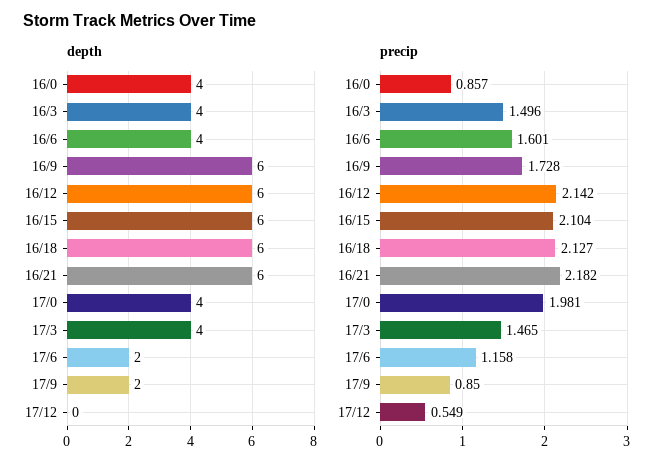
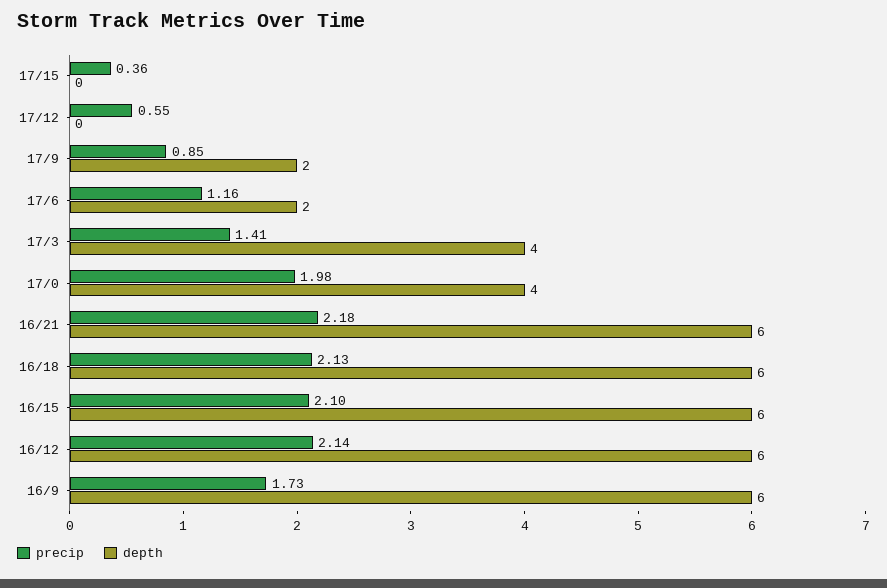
depth, 16/0: 4 -> none
depth, 16/3: 4 -> none
depth, 16/6: 4 -> none
precip, 16/0: 0.857 -> none
precip, 16/3: 1.496 -> none
precip, 16/6: 1.601 -> none
precip, 17/3: 1.465 -> 1.41
precip, 17/15: none -> 0.36
depth, 17/15: none -> 0

